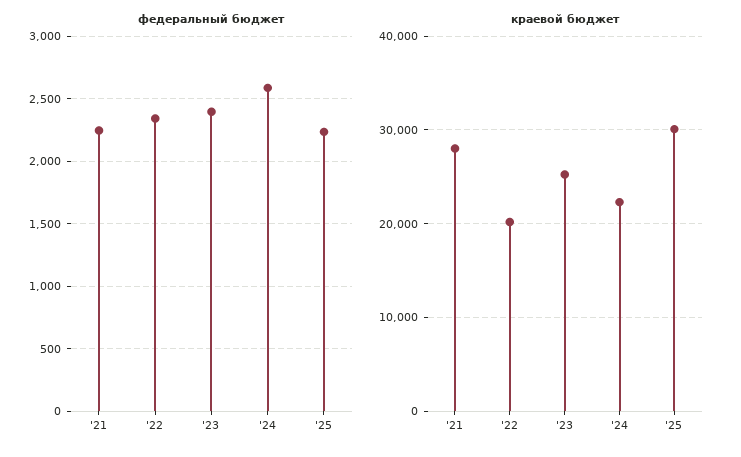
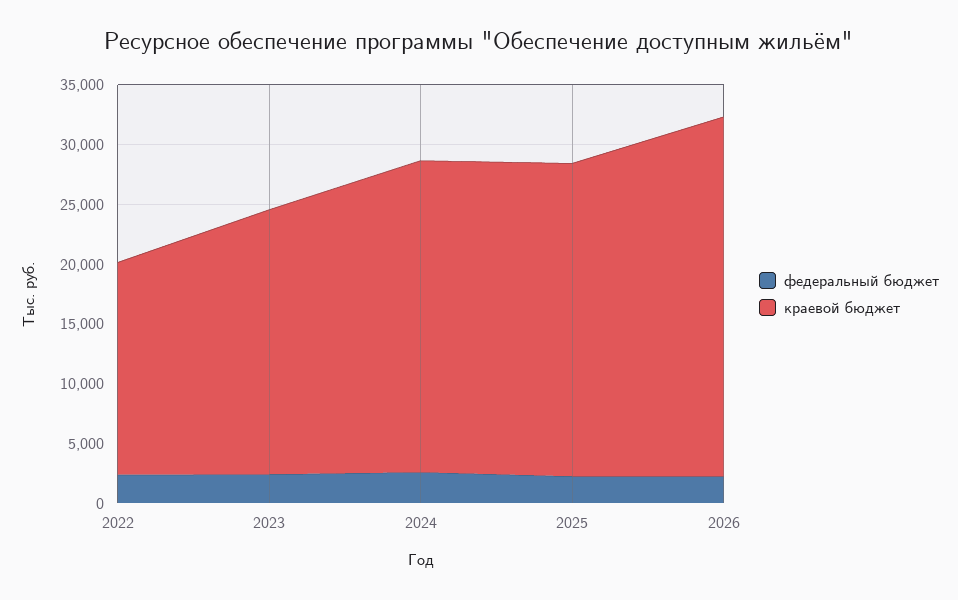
федеральный бюджет, '21: 2250 -> none
краевой бюджет, '21: 28000 -> none
краевой бюджет, '22: 20000 -> 18000
краевой бюджет, '23: 25000 -> 22000
краевой бюджет, '24: 22000 -> 26000
краевой бюджет, '25: 30000 -> 26000
федеральный бюджет, 2026: none -> 2000
краевой бюджет, 2026: none -> 30000

